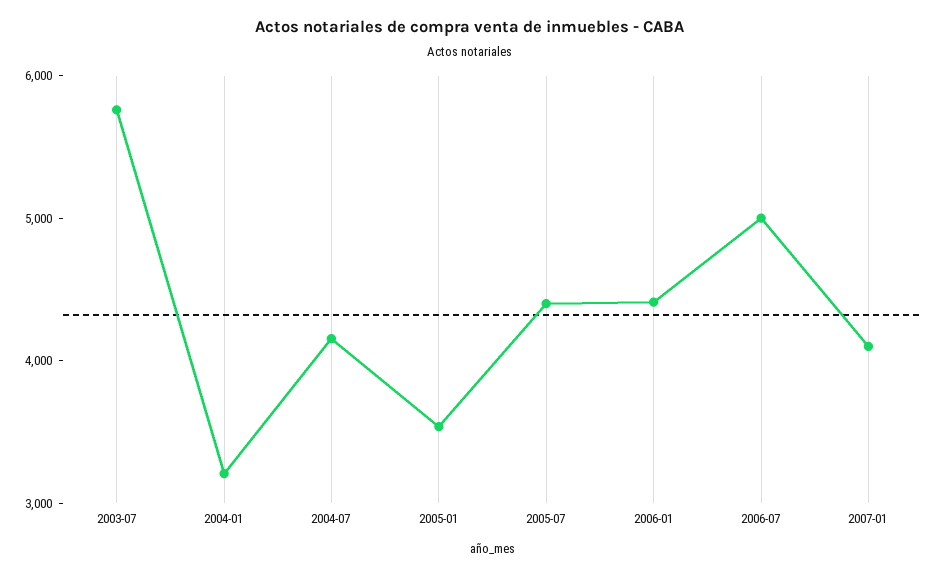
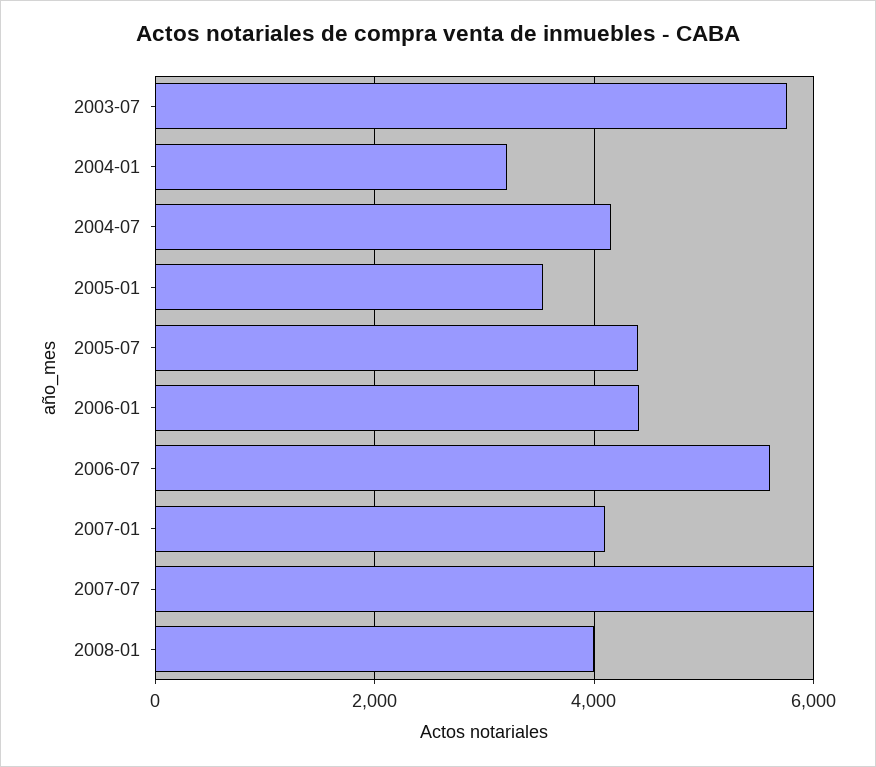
2006-07: 5000 -> 5600
2007-07: none -> 6000
2008-01: none -> 4000

